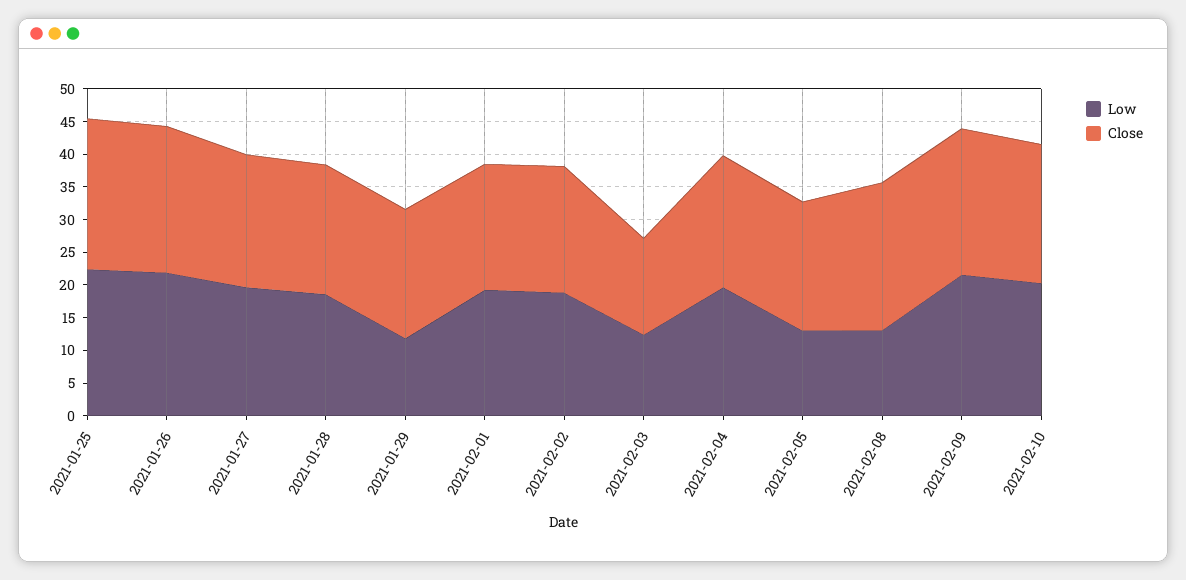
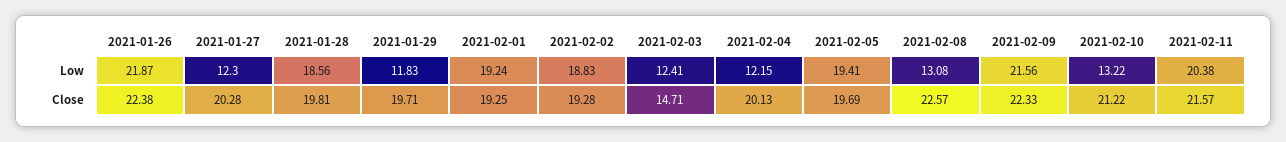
Low, 2021-01-25: 22.5 -> none
Close, 2021-01-25: 22.5 -> none
Low, 2021-01-27: 20 -> 12.3
Low, 2021-02-04: 20 -> 12.15
Low, 2021-02-05: 12.5 -> 19.41
Low, 2021-02-10: 20 -> 13.22
Low, 2021-02-11: none -> 20.38
Close, 2021-02-11: none -> 21.57

